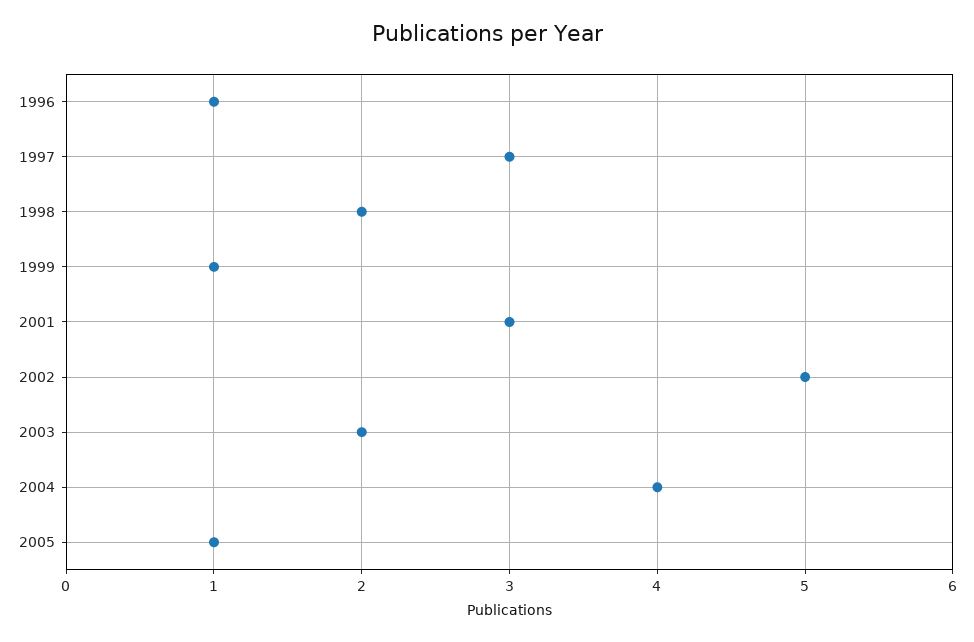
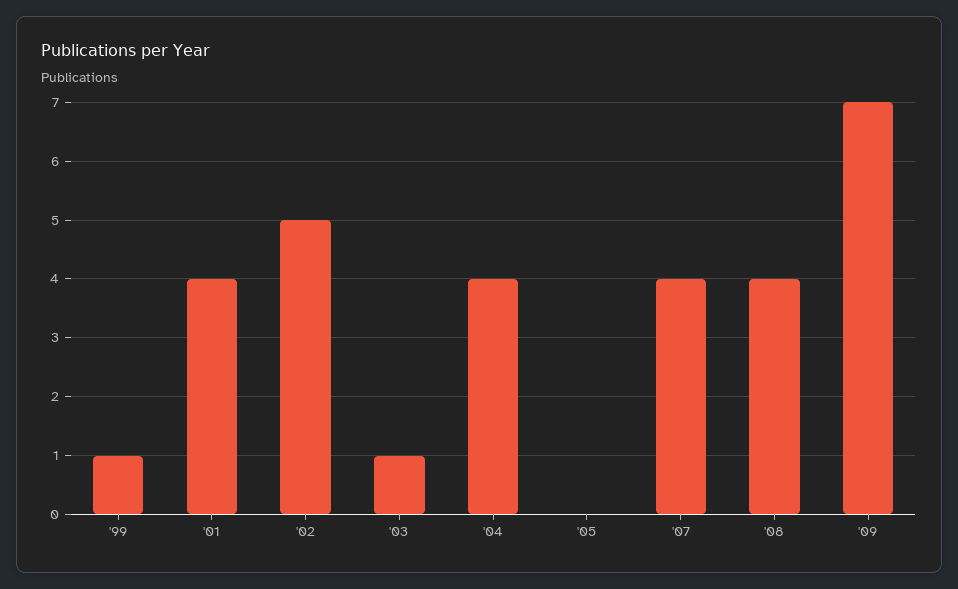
1996: 1 -> none
1997: 3 -> none
1998: 2 -> none
2001: 3 -> 4
2003: 2 -> 1
2005: 1 -> 0
'07: none -> 4
'08: none -> 4
'09: none -> 7

